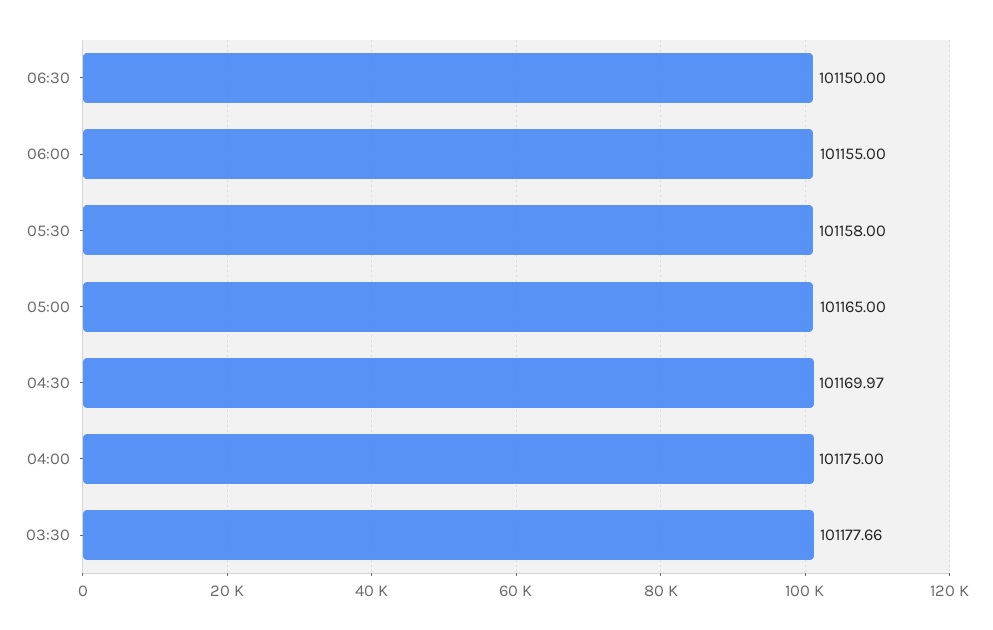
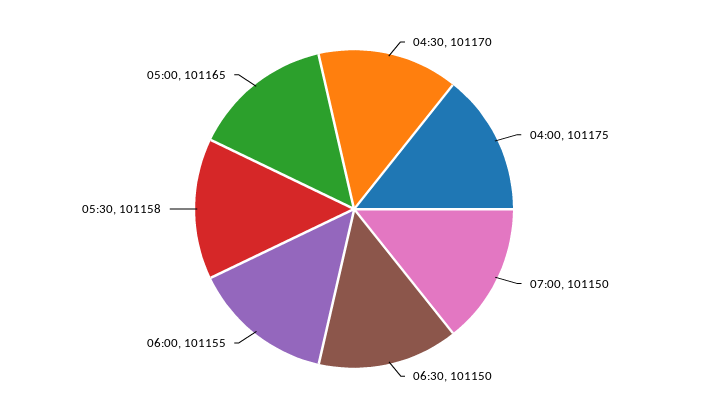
04:30: 101169.97 -> 101170
03:30: 101177.66 -> none
07:00: none -> 101150

